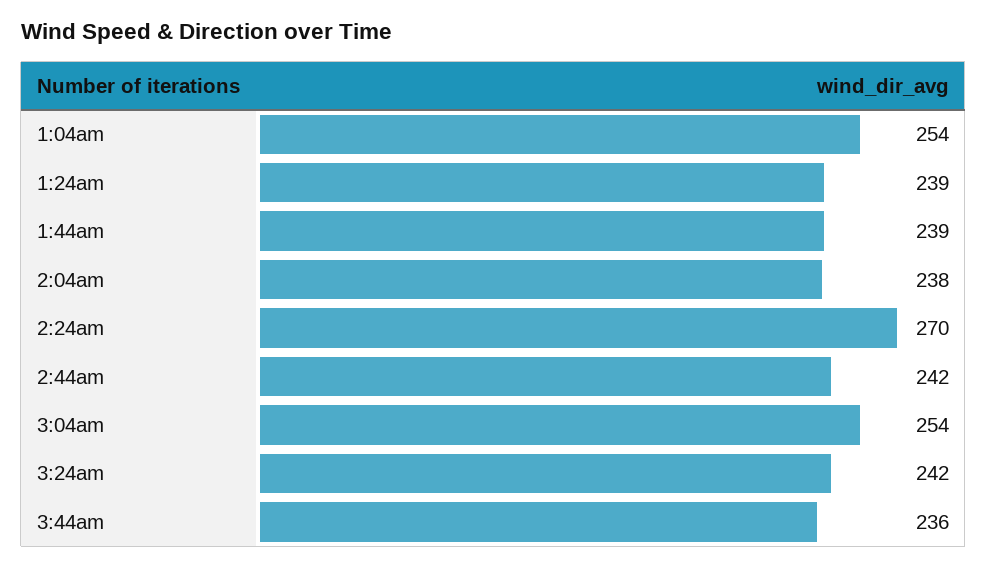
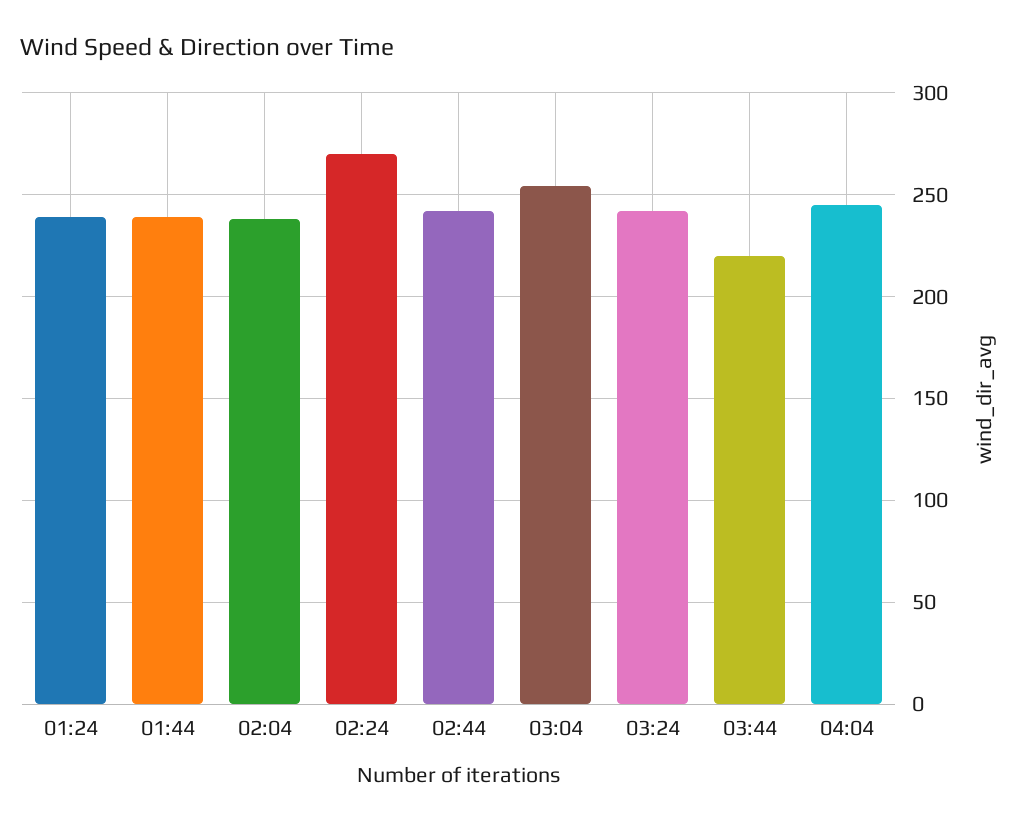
1:04am: 254 -> none
3:44am: 236 -> 220
04:04: none -> 245

